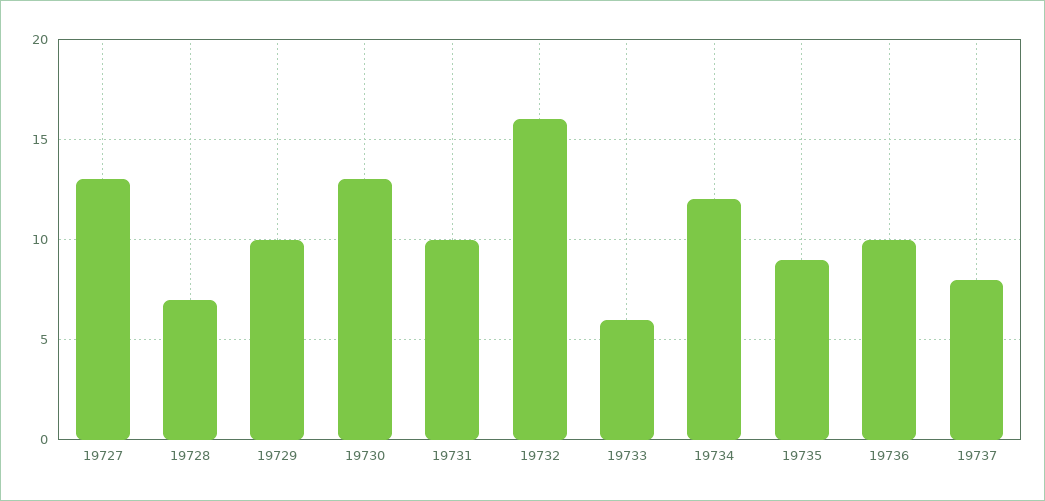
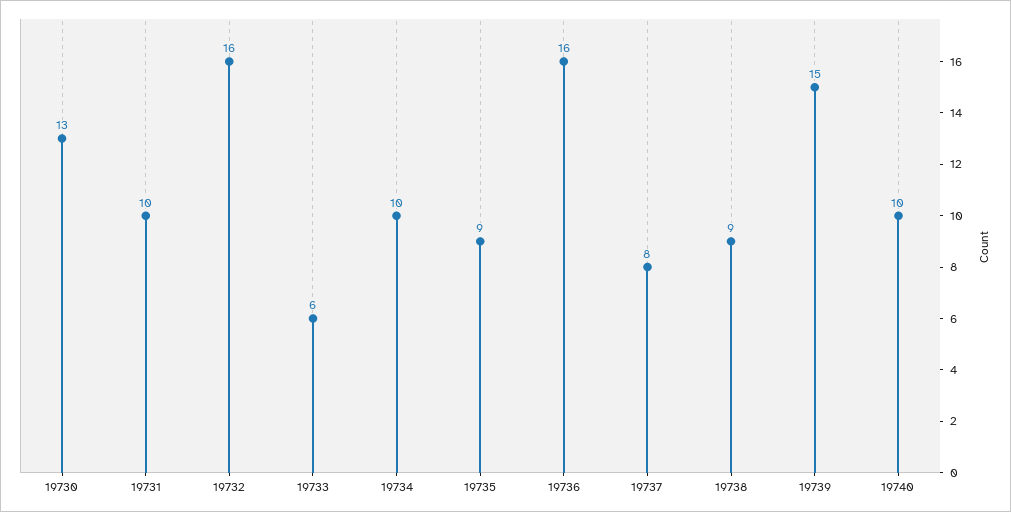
19727: 13 -> none
19728: 7 -> none
19729: 10 -> none
19734: 12 -> 10
19736: 10 -> 16
19738: none -> 9
19739: none -> 15
19740: none -> 10

